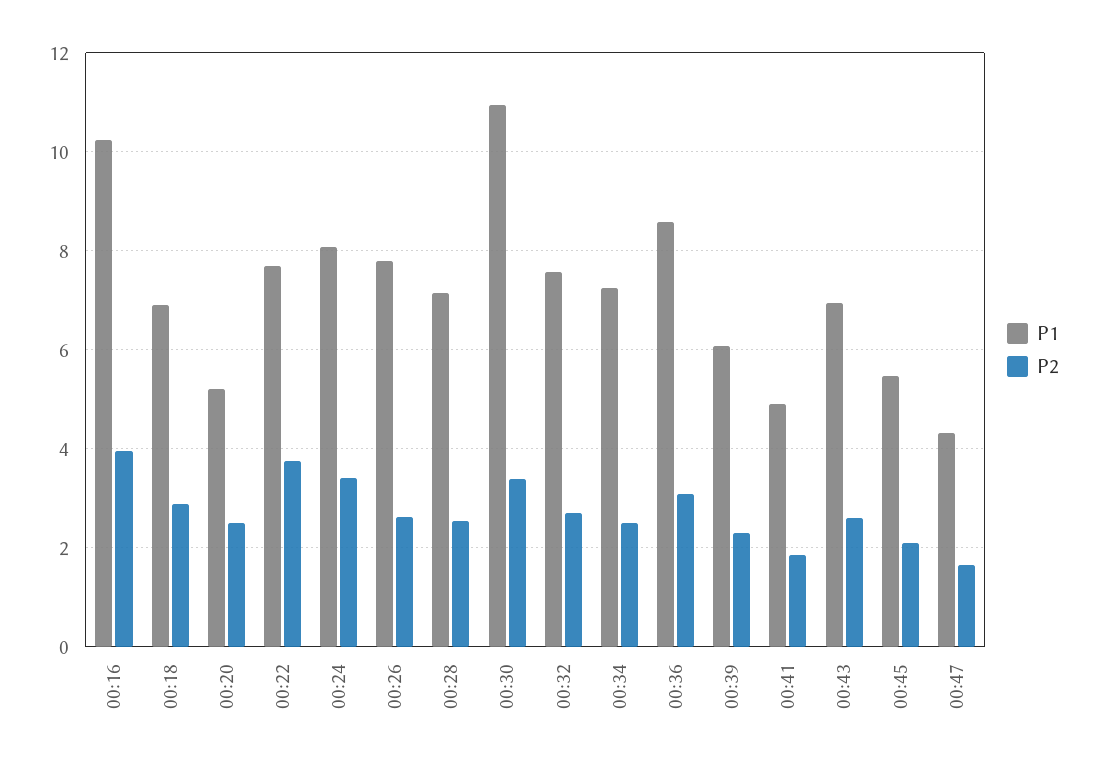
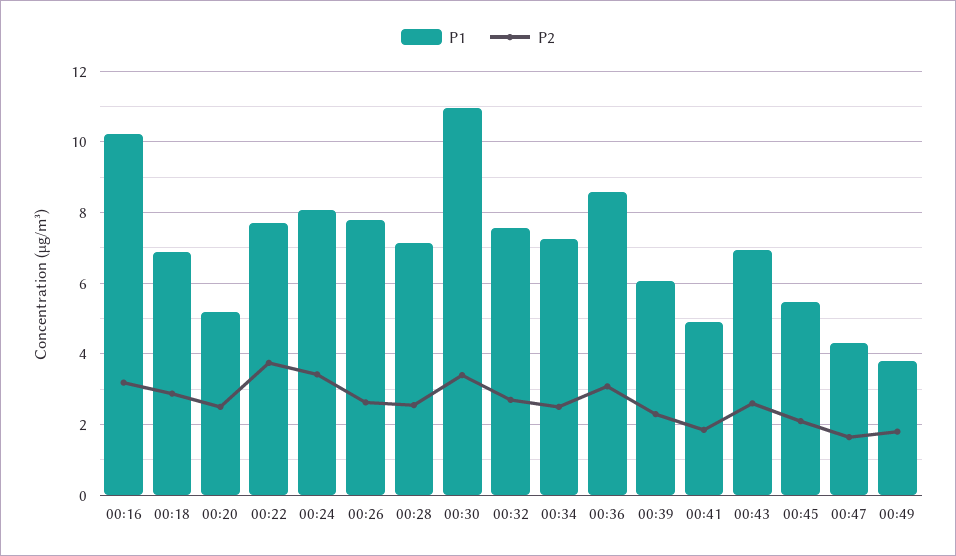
P2, 00:16: 4 -> 3.2
P1, 00:49: none -> 3.8
P2, 00:49: none -> 1.8

